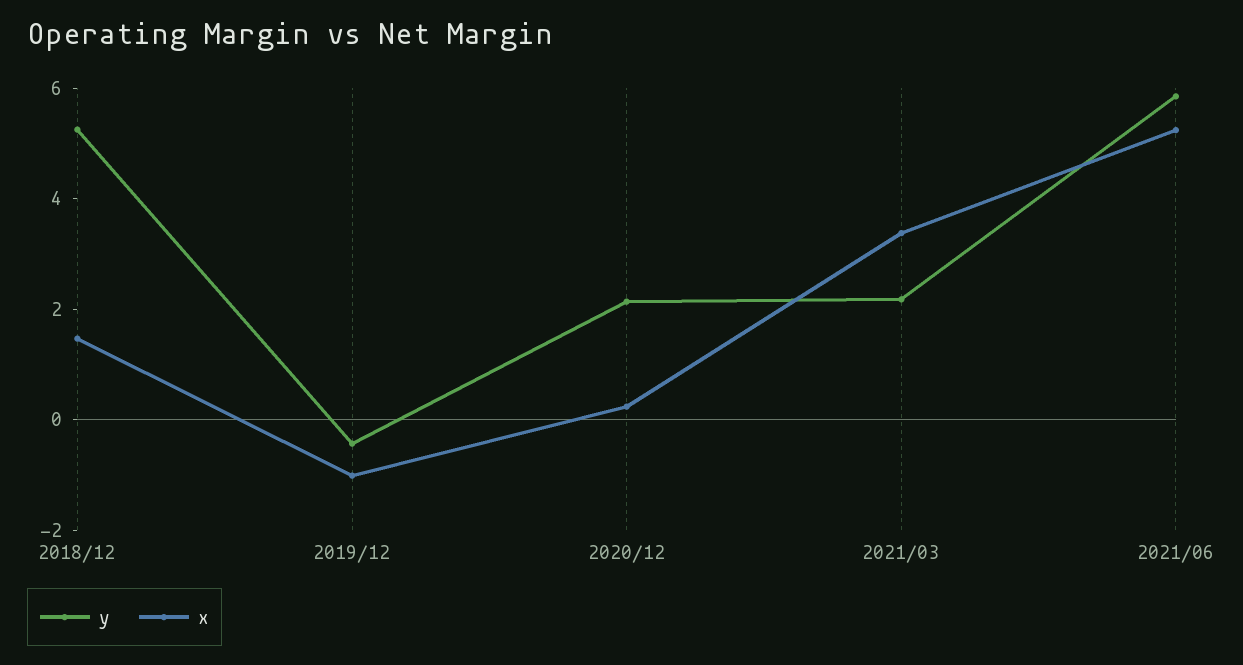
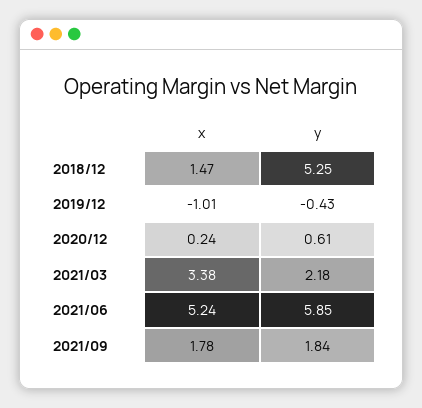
y, 2020/12: 2 -> 0.61
x, 2021/09: none -> 1.78
y, 2021/09: none -> 1.84

